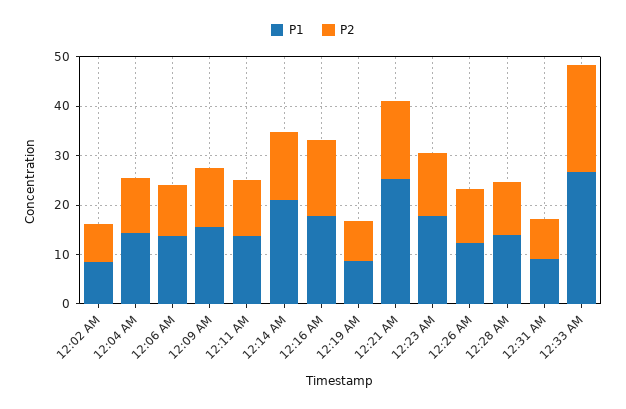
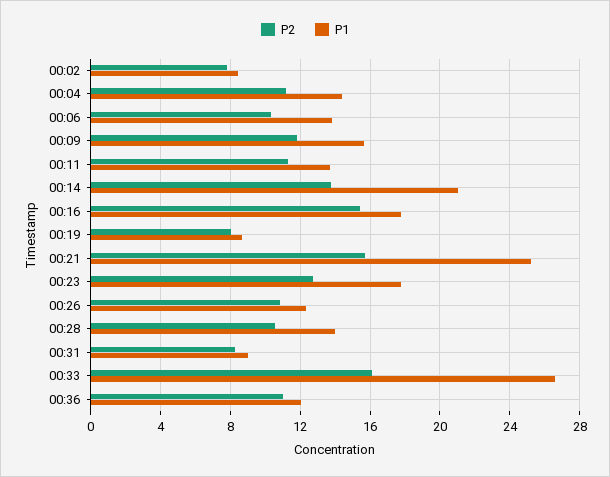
P2, 12:33 AM: 22 -> 16
P2, 00:36: none -> 11
P1, 00:36: none -> 12

